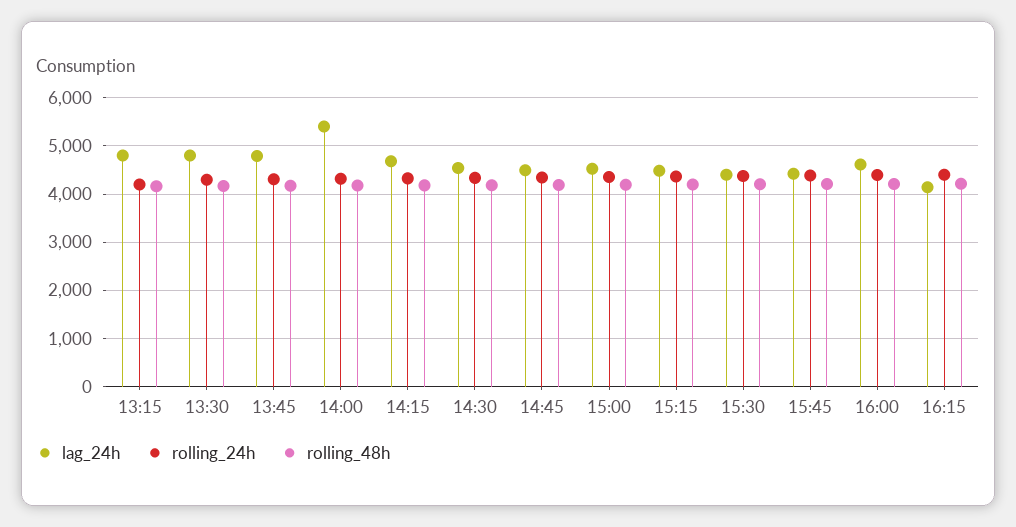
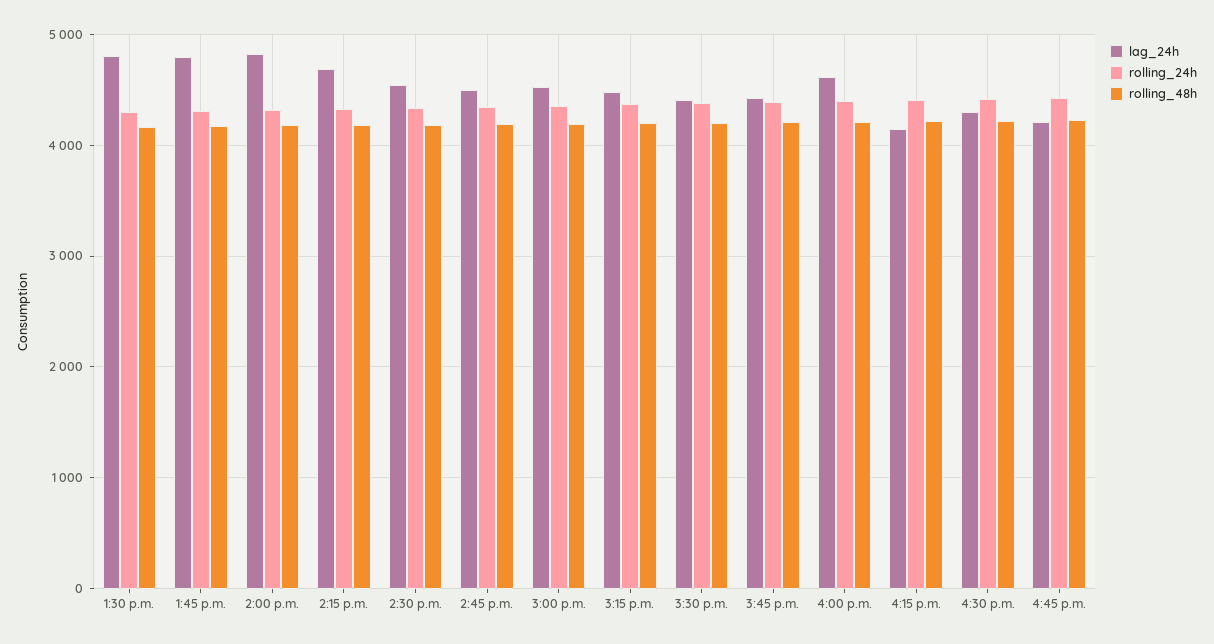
lag_24h, 13:15: 4800 -> none
rolling_24h, 13:15: 4200 -> none
rolling_48h, 13:15: 4200 -> none
lag_24h, 14:00: 5400 -> 4800
lag_24h, 4:30 p.m.: none -> 4300
rolling_24h, 4:30 p.m.: none -> 4400
rolling_48h, 4:30 p.m.: none -> 4200
lag_24h, 4:45 p.m.: none -> 4200
rolling_24h, 4:45 p.m.: none -> 4400
rolling_48h, 4:45 p.m.: none -> 4200

